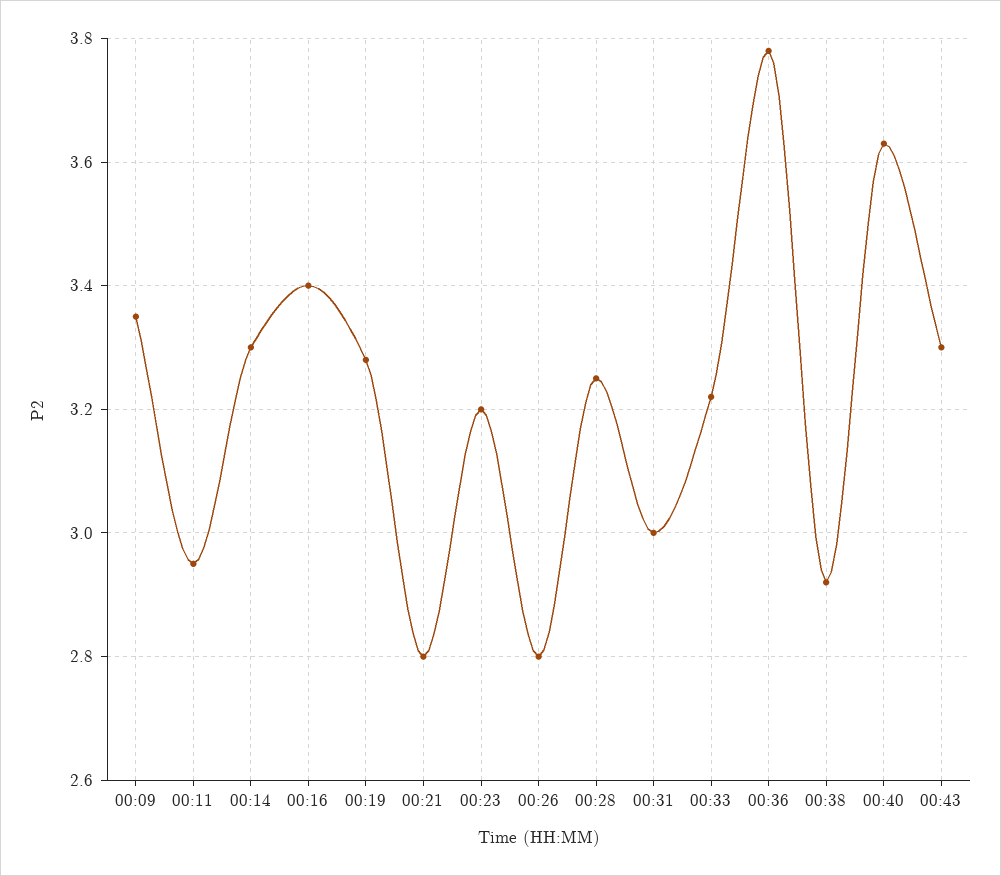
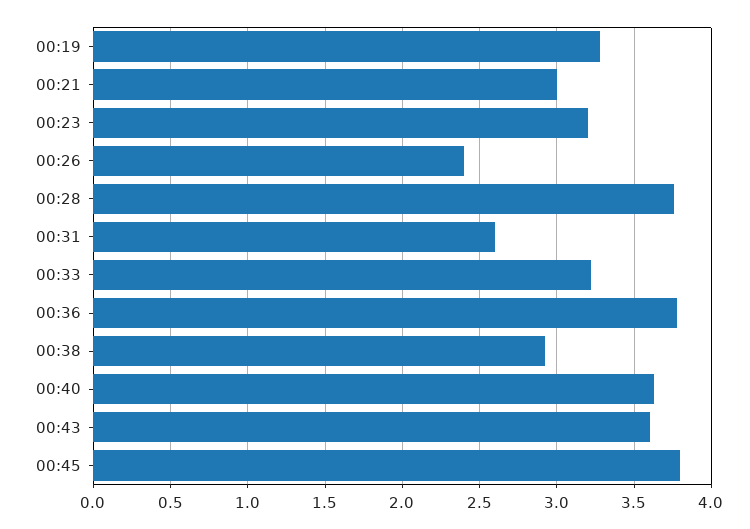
00:09: 3.35 -> none
00:11: 2.95 -> none
00:14: 3.3 -> none
00:16: 3.4 -> none
00:21: 2.8 -> 3
00:26: 2.8 -> 2.4
00:28: 3.25 -> 3.75
00:31: 3 -> 2.6
00:43: 3.3 -> 3.6
00:45: none -> 3.8

